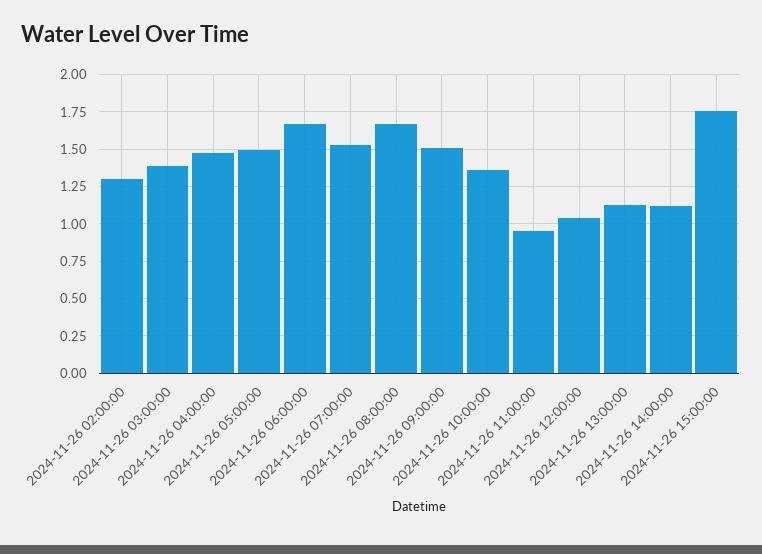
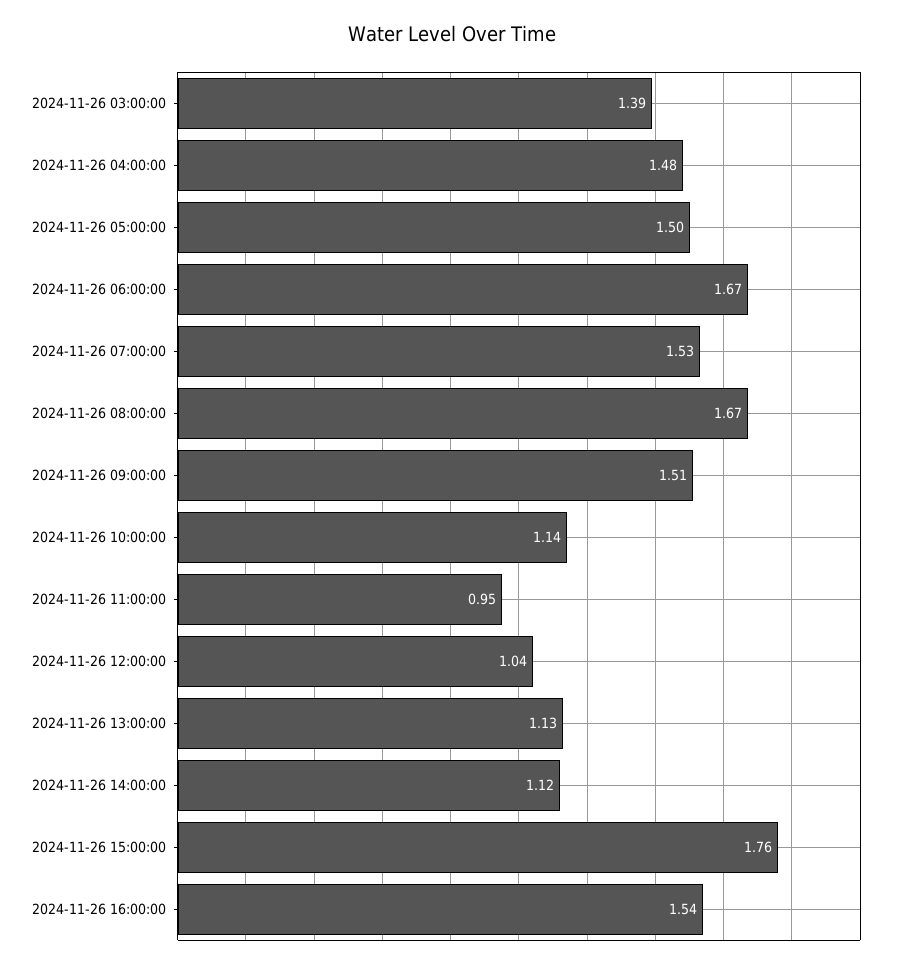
2024-11-26 02:00:00: 1.3 -> none
2024-11-26 10:00:00: 1.35 -> 1.14
2024-11-26 16:00:00: none -> 1.54

